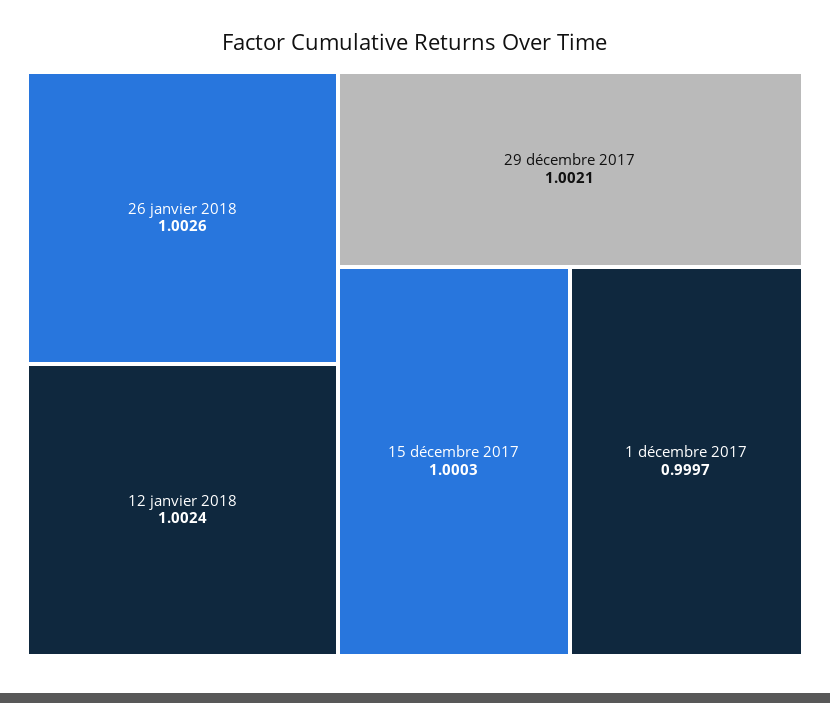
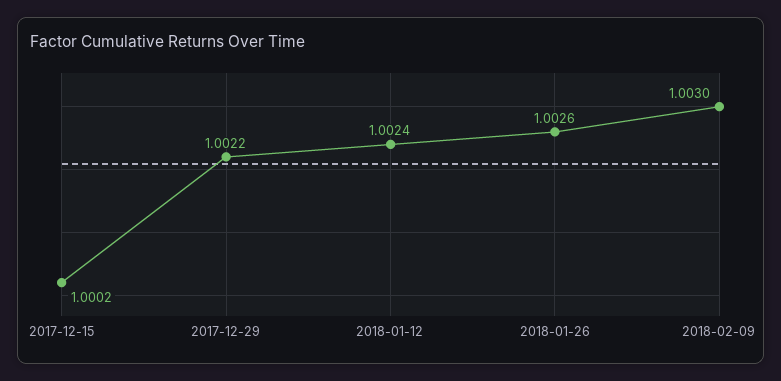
29 décembre 2017: 1.0021 -> 1.0022
15 décembre 2017: 1.0003 -> 1.0002
1 décembre 2017: 0.9997 -> none
2018-02-09: none -> 1.003

